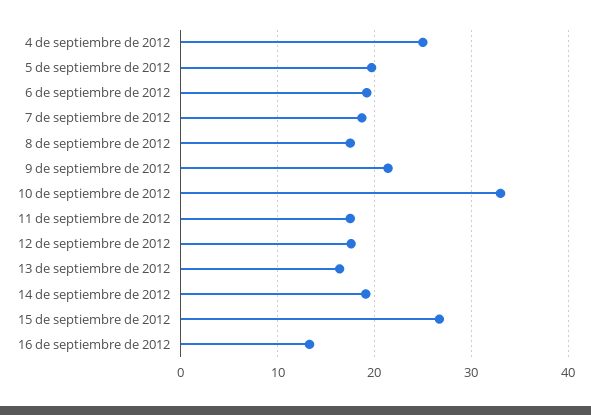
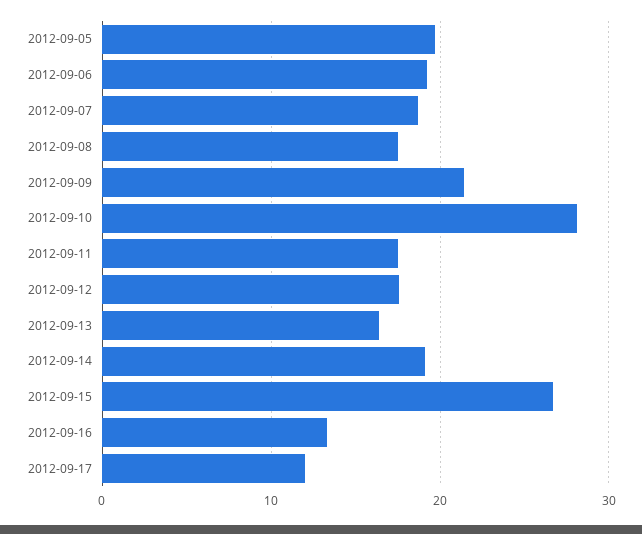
4 de septiembre de 2012: 25 -> none
10 de septiembre de 2012: 33 -> 28
2012-09-17: none -> 12

